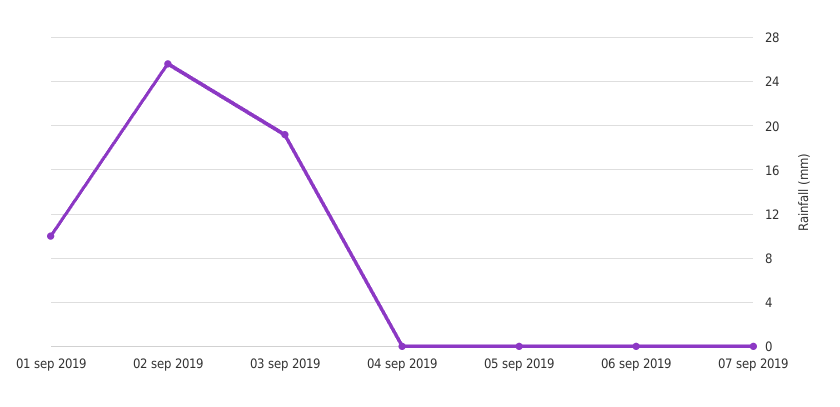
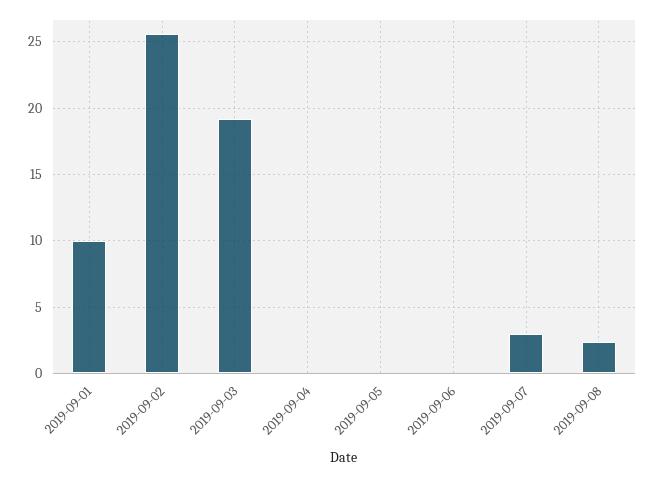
07 sep 2019: 0 -> 3
2019-09-08: none -> 2.5

